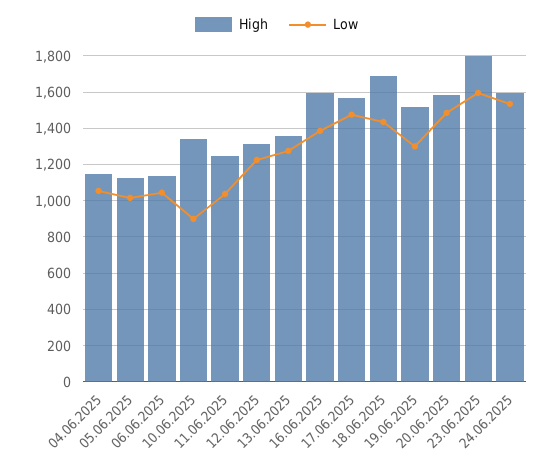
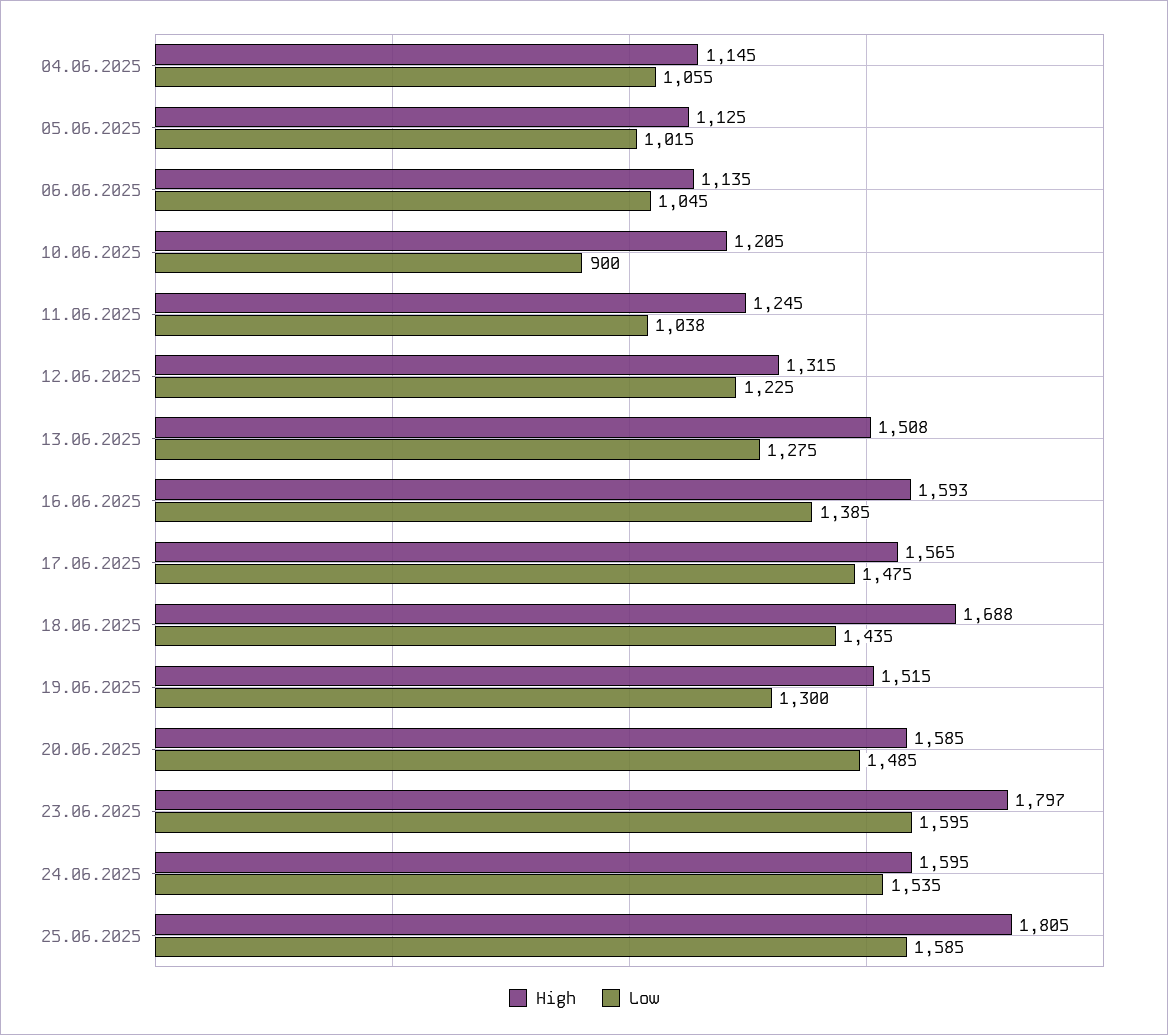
High, 10.06.2025: 1350 -> 1205
High, 13.06.2025: 1350 -> 1508
High, 25.06.2025: none -> 1805
Low, 25.06.2025: none -> 1585

